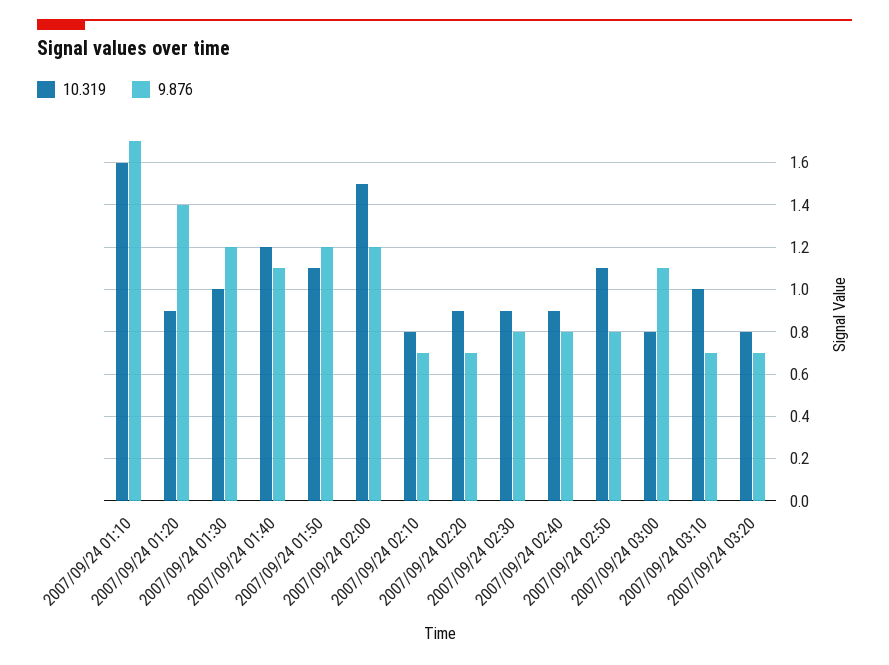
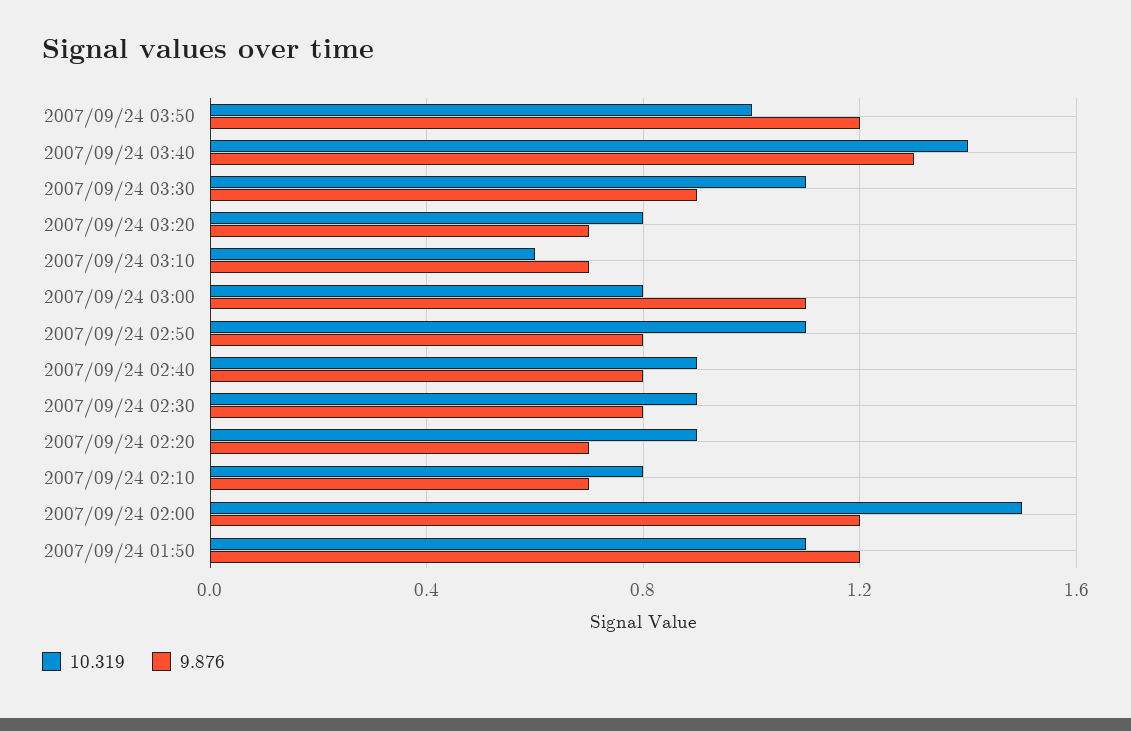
10.319, 2007/09/24 01:10: 1.6 -> none
9.876, 2007/09/24 01:10: 1.7 -> none
10.319, 2007/09/24 01:20: 0.9 -> none
9.876, 2007/09/24 01:20: 1.4 -> none
10.319, 2007/09/24 01:30: 1 -> none
9.876, 2007/09/24 01:30: 1.2 -> none
10.319, 2007/09/24 01:40: 1.2 -> none
9.876, 2007/09/24 01:40: 1.1 -> none
10.319, 2007/09/24 03:10: 1 -> 0.6
10.319, 2007/09/24 03:50: none -> 1
9.876, 2007/09/24 03:50: none -> 1.2
10.319, 2007/09/24 03:40: none -> 1.4
9.876, 2007/09/24 03:40: none -> 1.3
10.319, 2007/09/24 03:30: none -> 1.1
9.876, 2007/09/24 03:30: none -> 0.9

